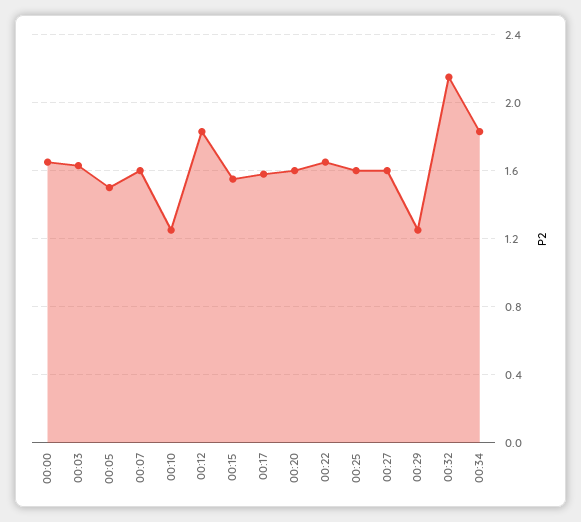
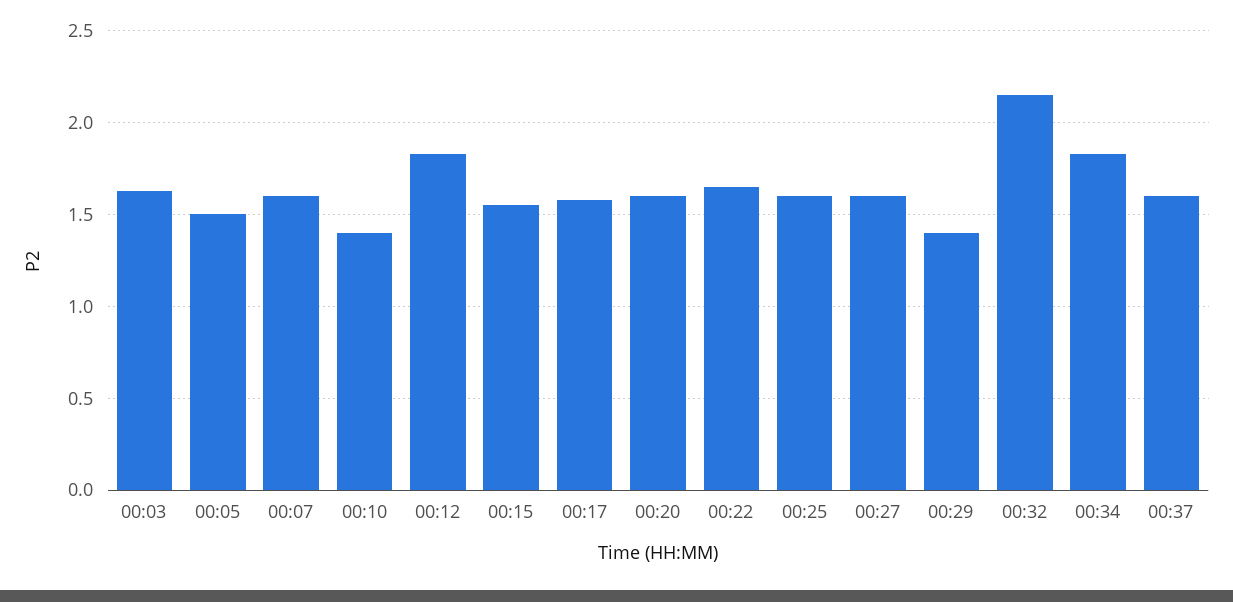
00:00: 1.65 -> none
00:10: 1.25 -> 1.4
00:29: 1.25 -> 1.4
00:37: none -> 1.6

